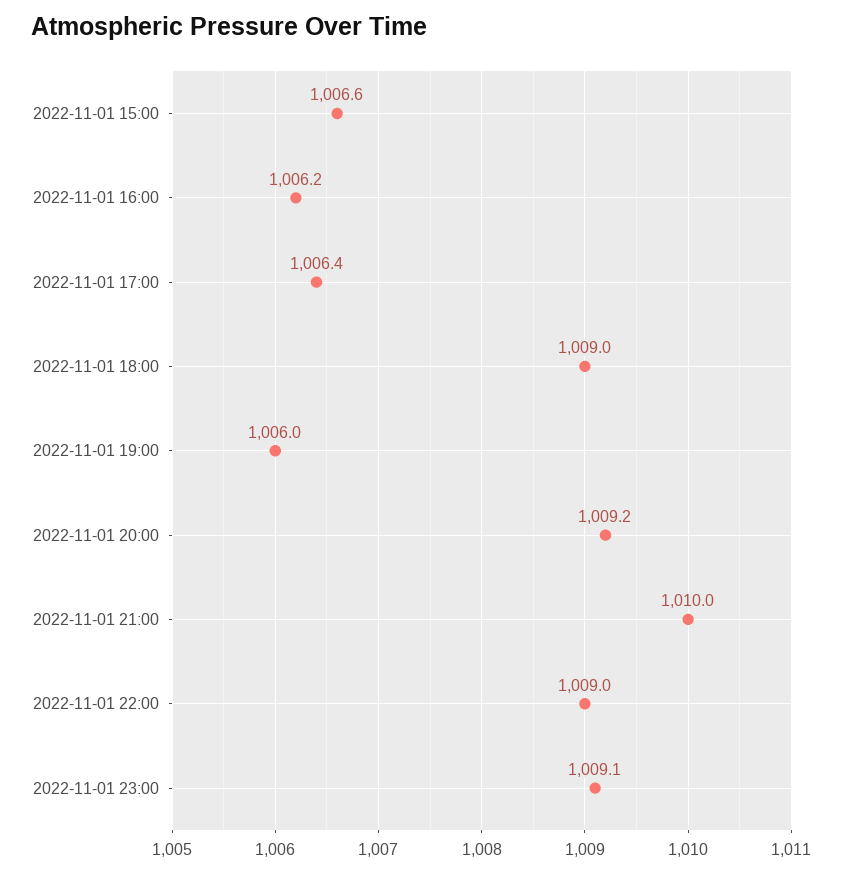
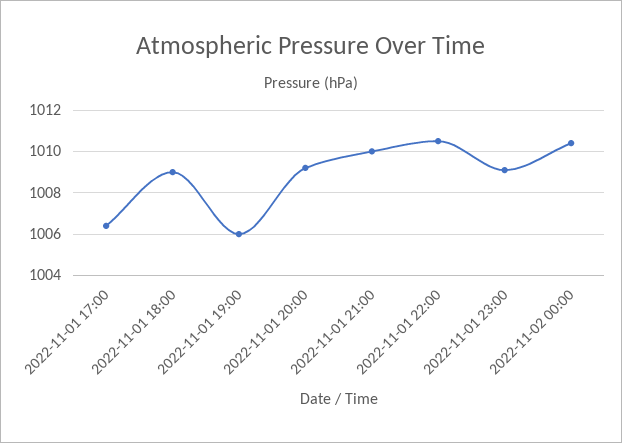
2022-11-01 15:00: 1006.6 -> none
2022-11-01 16:00: 1006.2 -> none
2022-11-01 22:00: 1009 -> 1010.5
2022-11-02 00:00: none -> 1010.5

